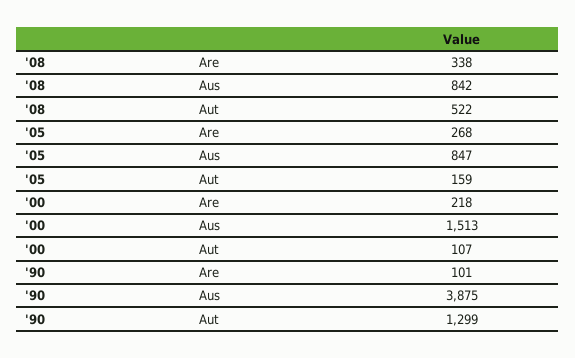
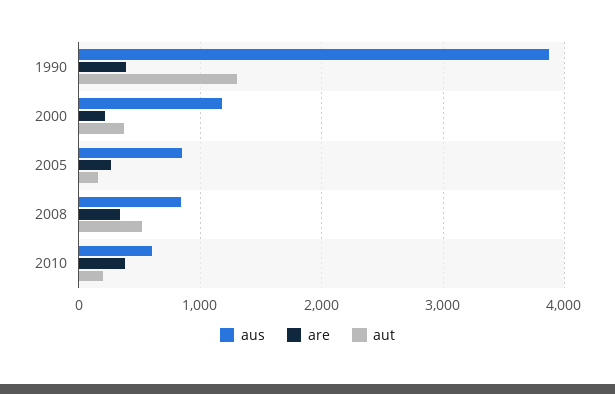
Aus, '00: 1513 -> 1200
Aut, '00: 107 -> 400
Are, '90: 101 -> 400
Aus, 2010: none -> 600
Are, 2010: none -> 400
Aut, 2010: none -> 200

